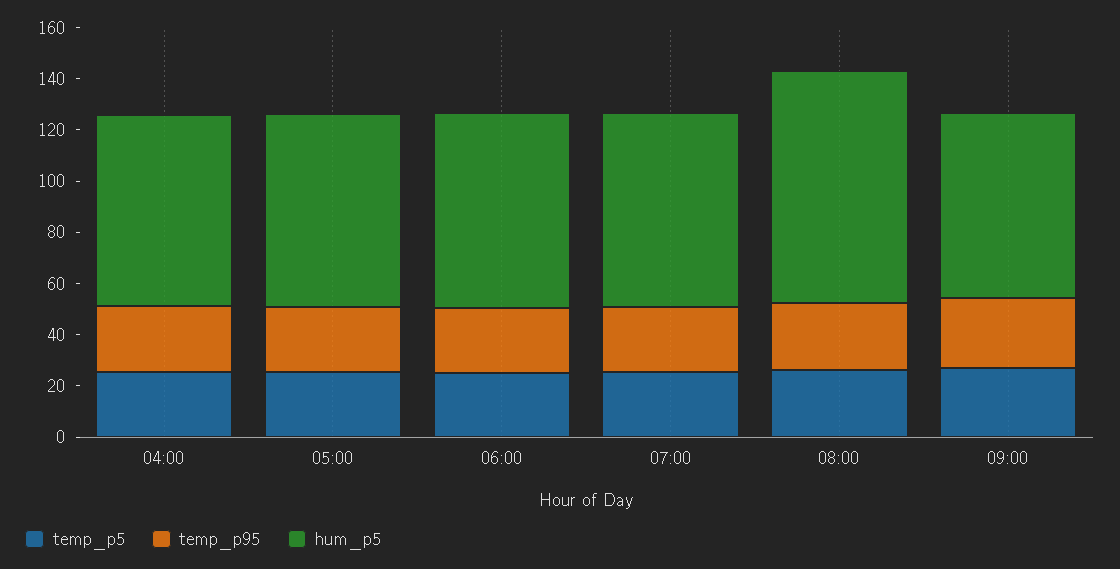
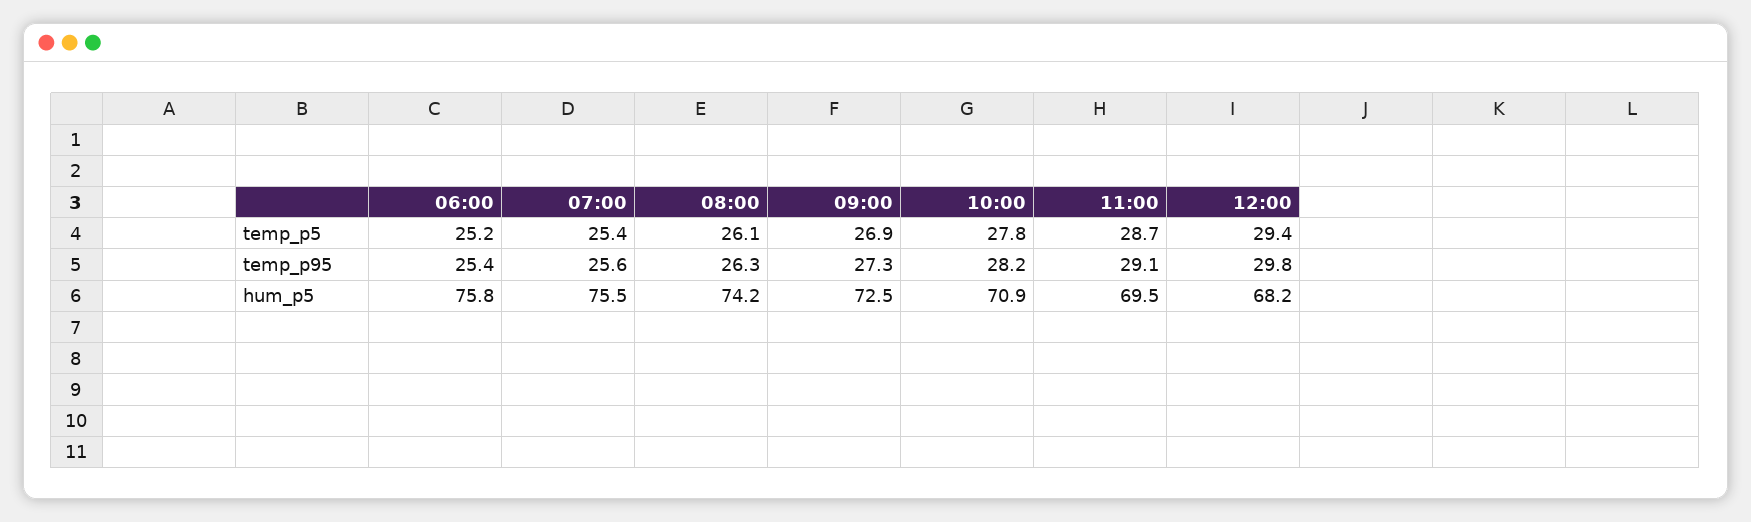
temp_p5, 04:00: 25 -> none
temp_p95, 04:00: 25 -> none
hum_p5, 04:00: 75 -> none
temp_p5, 05:00: 25 -> none
temp_p95, 05:00: 25 -> none
hum_p5, 05:00: 75 -> none
hum_p5, 08:00: 90 -> 74.2
temp_p5, 10:00: none -> 27.8
temp_p5, 11:00: none -> 28.7
temp_p5, 12:00: none -> 29.4
temp_p95, 10:00: none -> 28.2
temp_p95, 11:00: none -> 29.1
temp_p95, 12:00: none -> 29.8
hum_p5, 10:00: none -> 70.9
hum_p5, 11:00: none -> 69.5
hum_p5, 12:00: none -> 68.2

